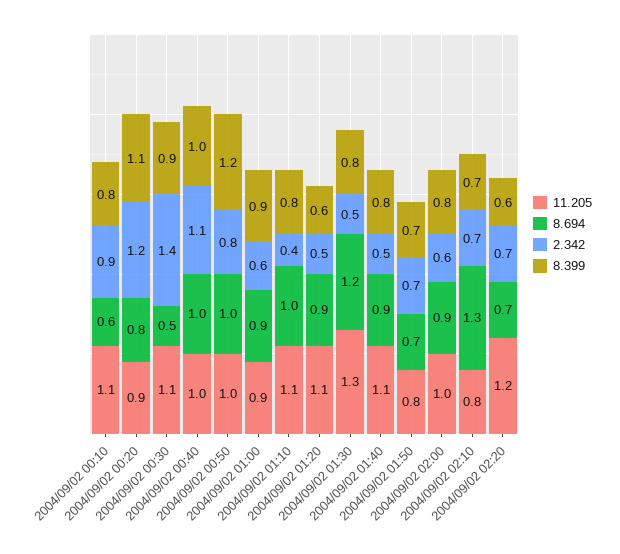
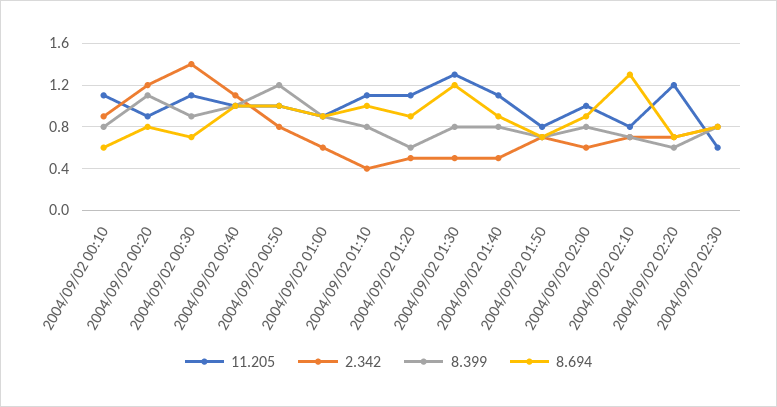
8.694, 2004/09/02 00:30: 0.5 -> 0.7
11.205, 2004/09/02 02:30: none -> 0.6
2.342, 2004/09/02 02:30: none -> 0.8
8.399, 2004/09/02 02:30: none -> 0.8
8.694, 2004/09/02 02:30: none -> 0.8

